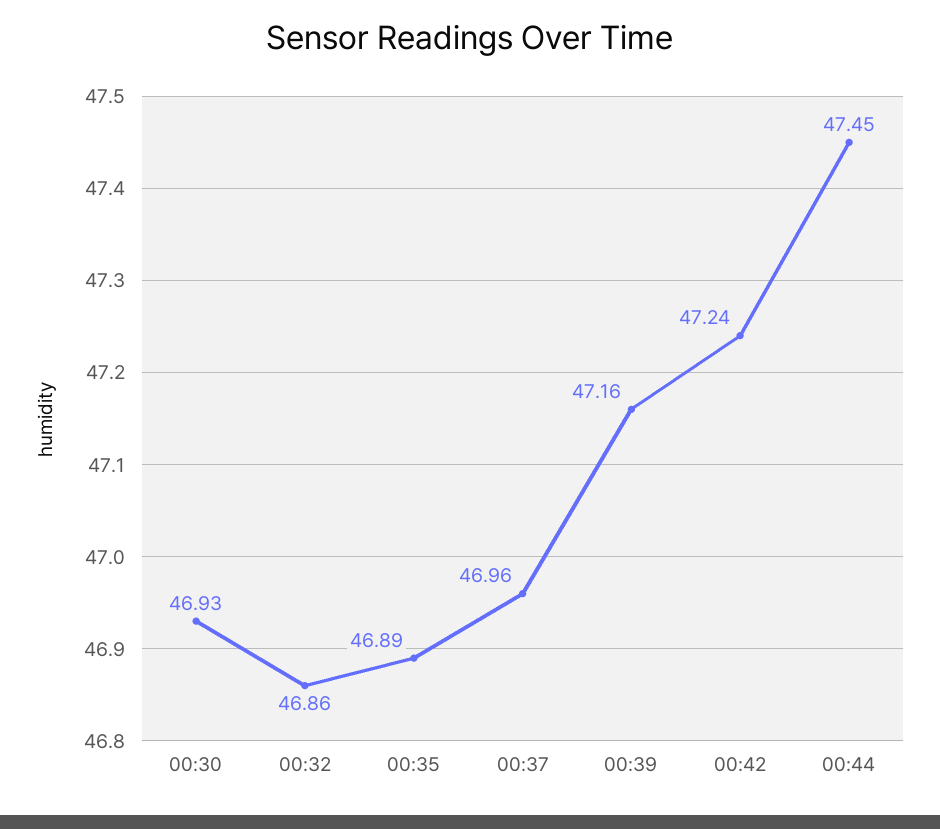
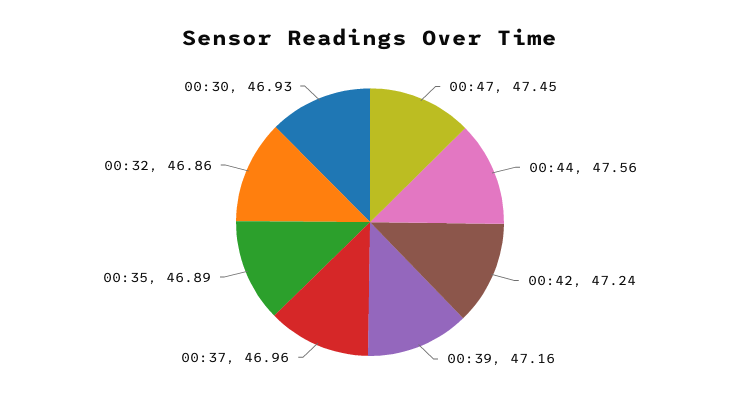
00:44: 47.45 -> 47.56
00:47: none -> 47.45

